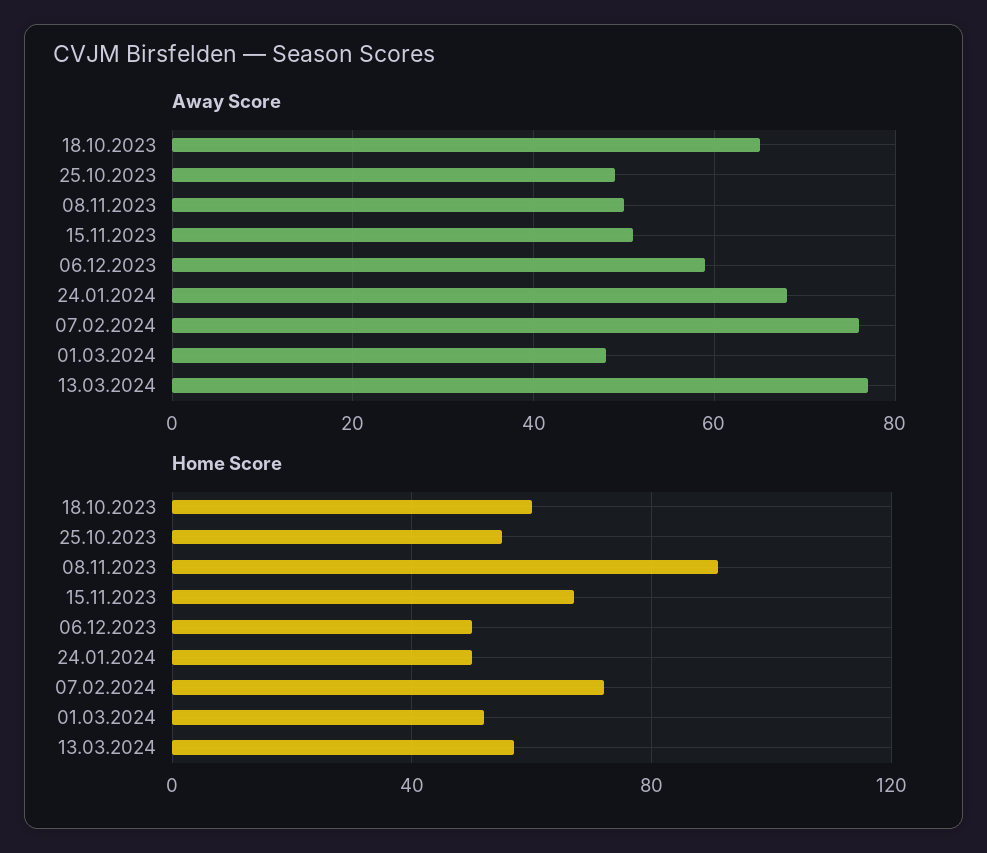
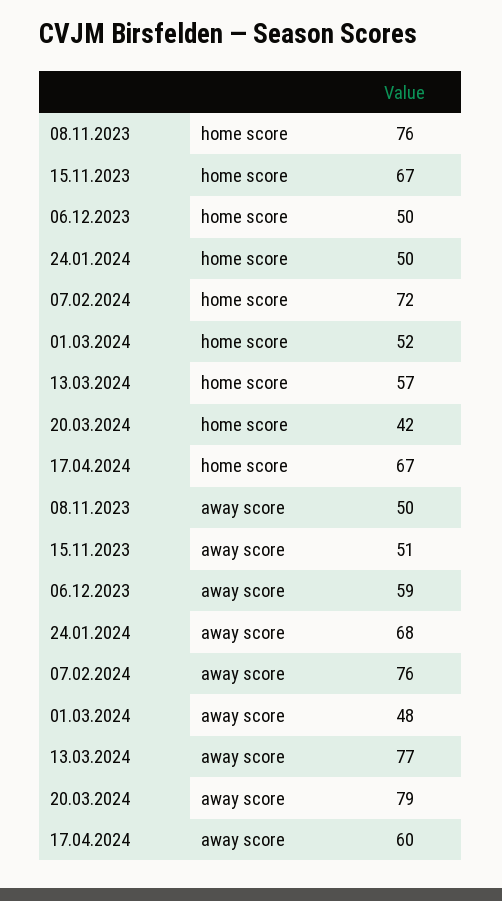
Away Score, 18.10.2023: 65 -> none
Away Score, 25.10.2023: 50 -> none
Home Score, 18.10.2023: 60 -> none
Home Score, 25.10.2023: 55 -> none
Home Score, 08.11.2023: 90 -> 76
Home Score, 20.03.2024: none -> 42
Home Score, 17.04.2024: none -> 67
Away Score, 20.03.2024: none -> 79
Away Score, 17.04.2024: none -> 60

